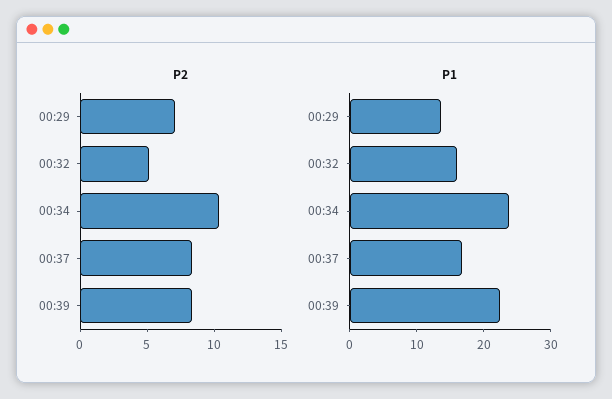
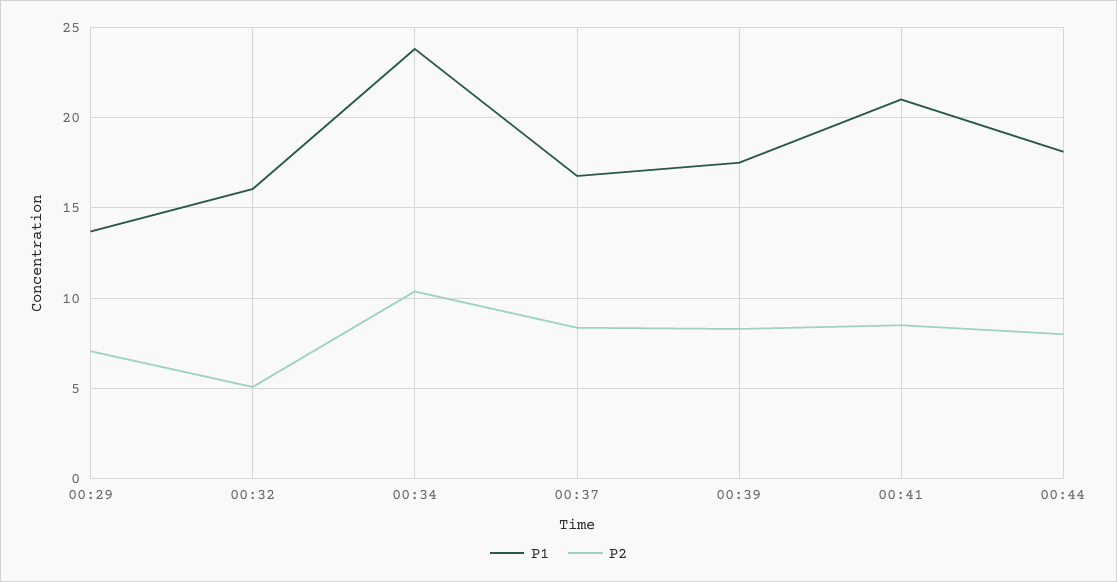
P1, 00:39: 22 -> 17.5
P1, 00:41: none -> 21
P2, 00:41: none -> 8.5
P1, 00:44: none -> 18
P2, 00:44: none -> 8

